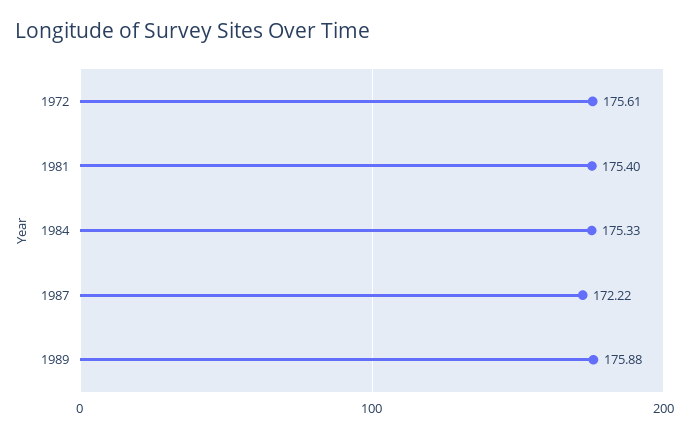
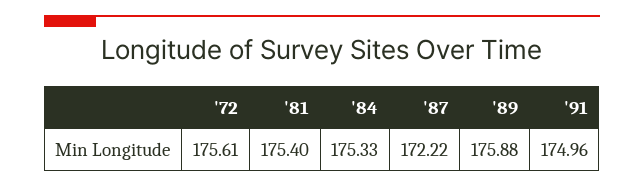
'91: none -> 174.96

